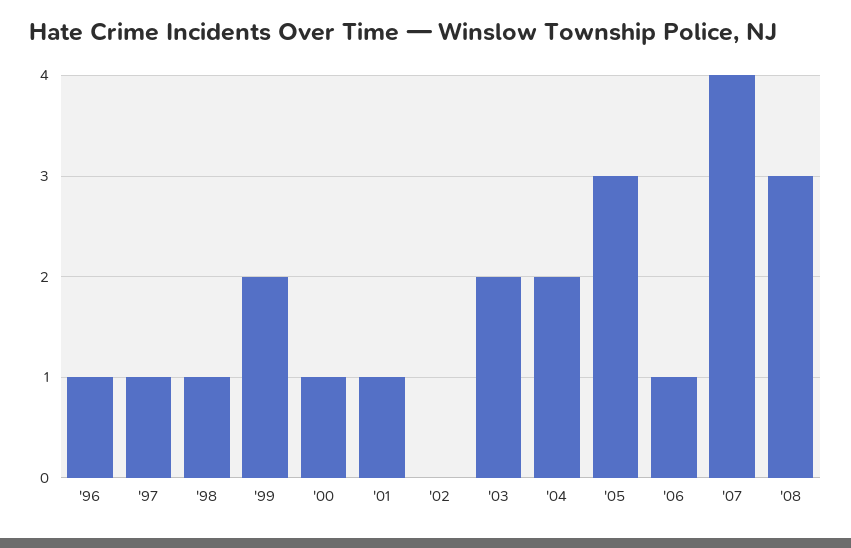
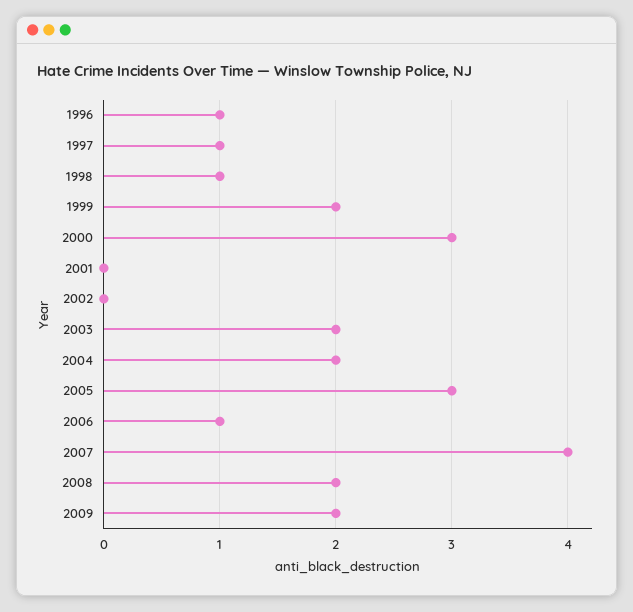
'00: 1 -> 3
'01: 1 -> 0
'08: 3 -> 2
2009: none -> 2

